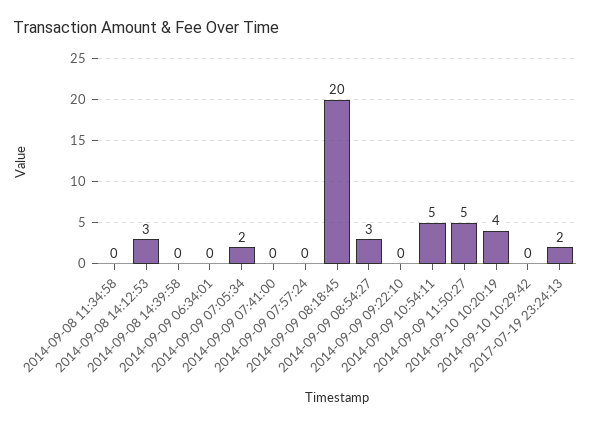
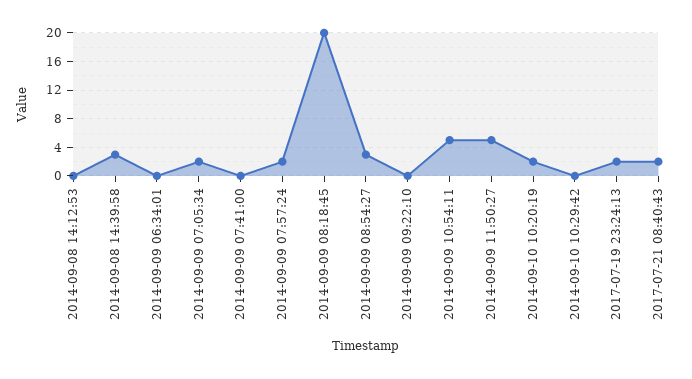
2014-09-08 11:34:58: 0 -> none
2014-09-08 14:12:53: 3 -> 0
2014-09-08 14:39:58: 0 -> 3
2014-09-09 07:57:24: 0 -> 2
2014-09-10 10:20:19: 4 -> 2
2017-07-21 08:40:43: none -> 2

